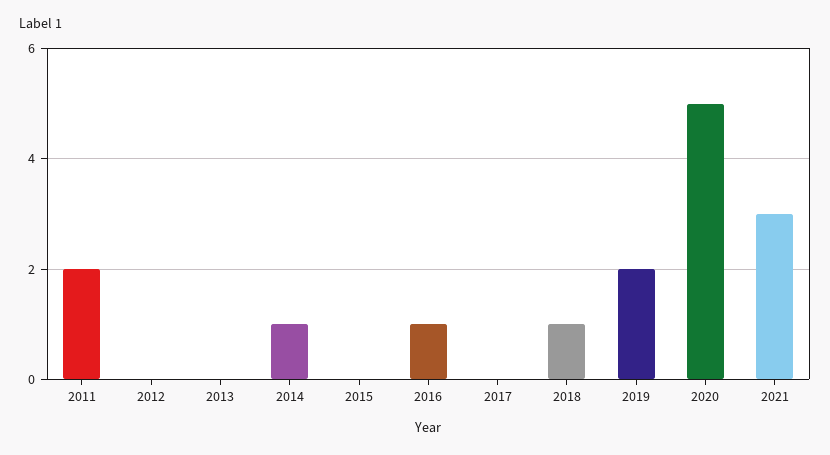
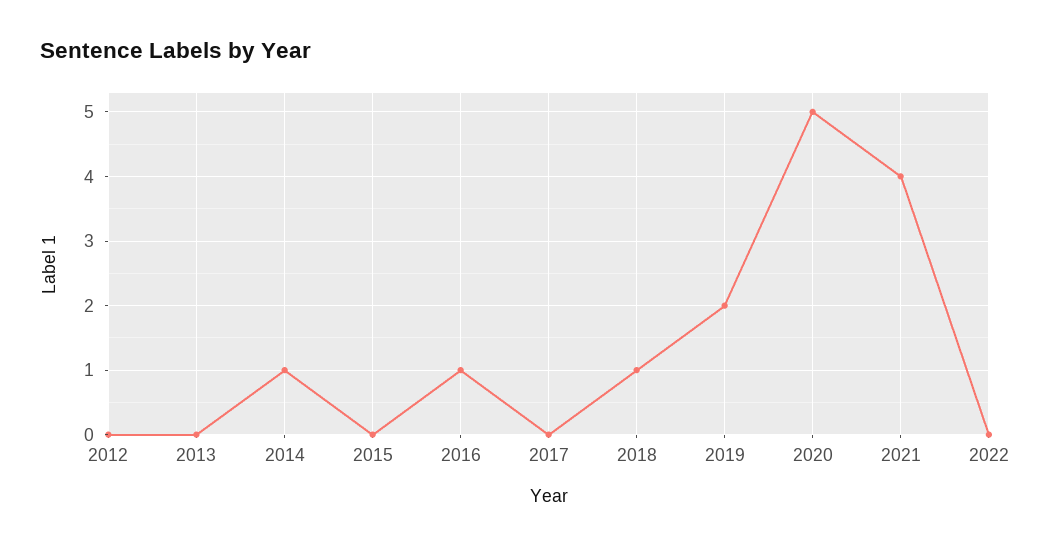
2011: 2 -> none
2021: 3 -> 4
2022: none -> 0

